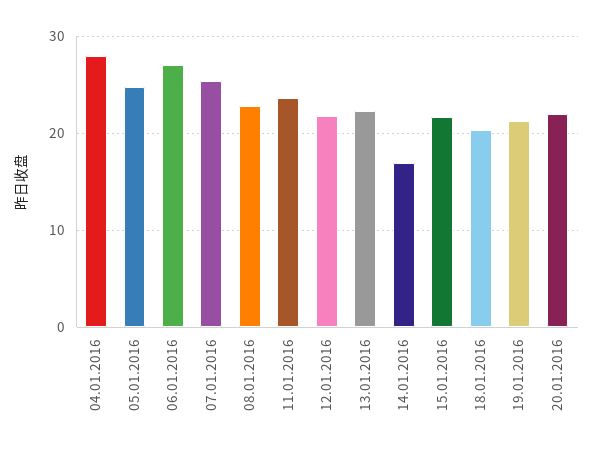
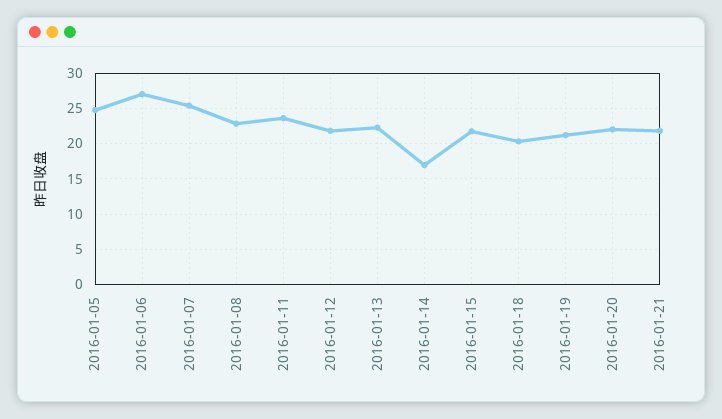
04.01.2016: 28 -> none
2016-01-21: none -> 22

